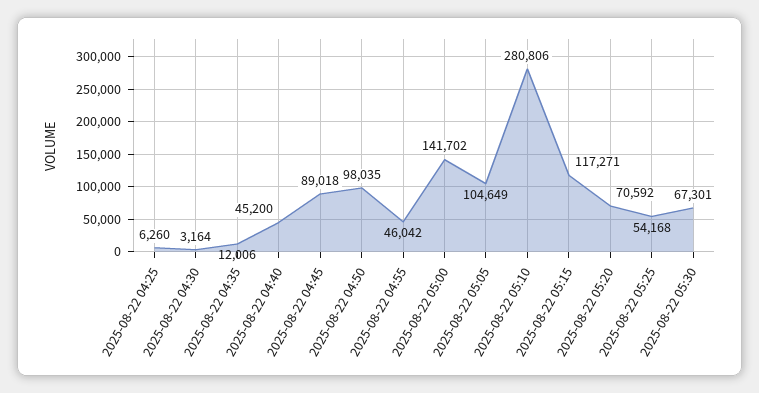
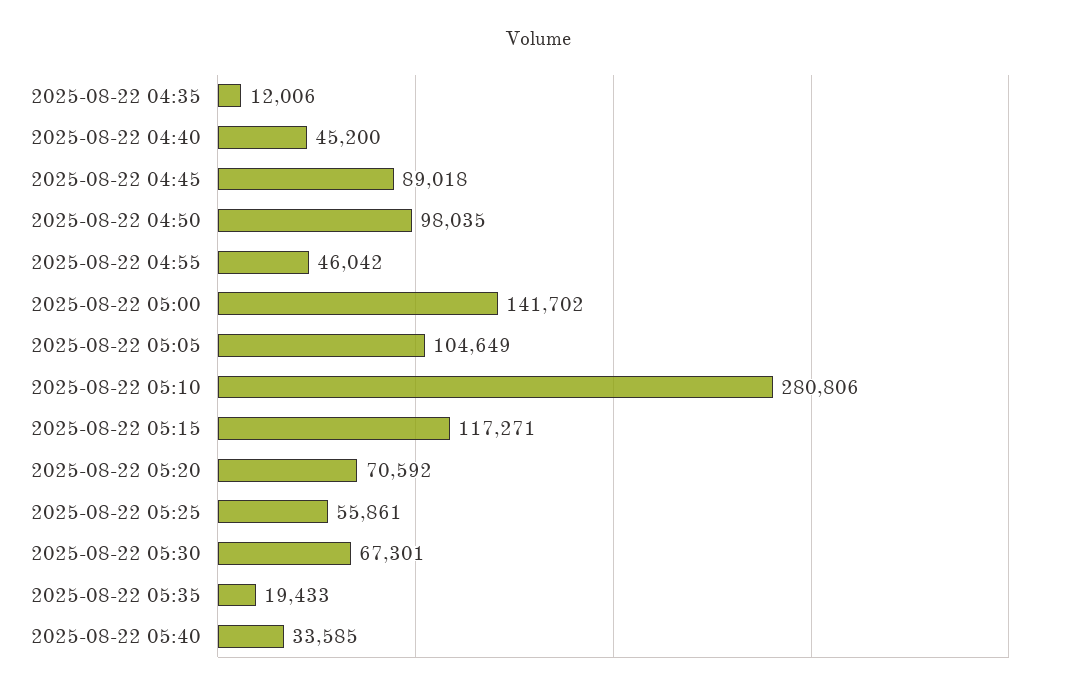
2025-08-22 04:25: 6260 -> none
2025-08-22 04:30: 3164 -> none
2025-08-22 05:25: 54168 -> 55861
2025-08-22 05:35: none -> 19433
2025-08-22 05:40: none -> 33585

